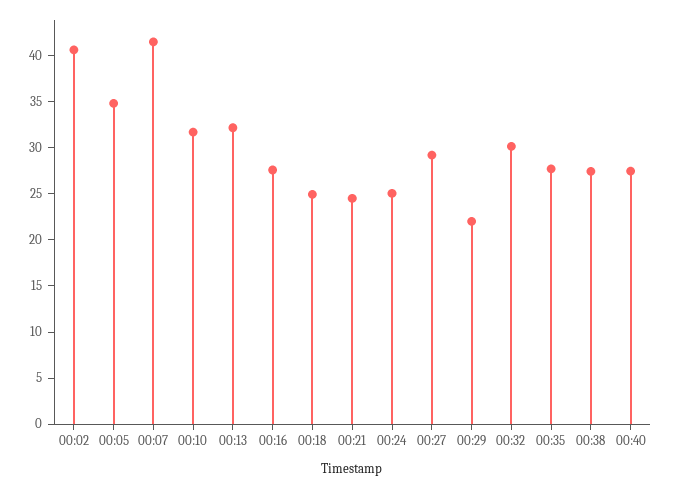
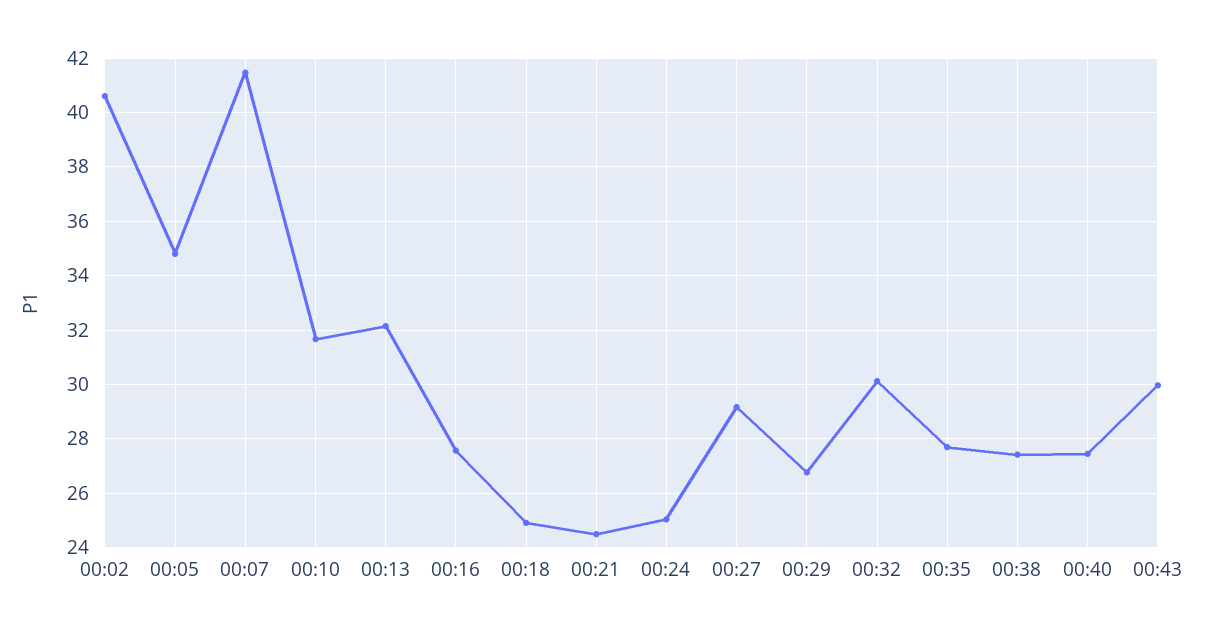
00:29: 22 -> 26.75
00:43: none -> 30

